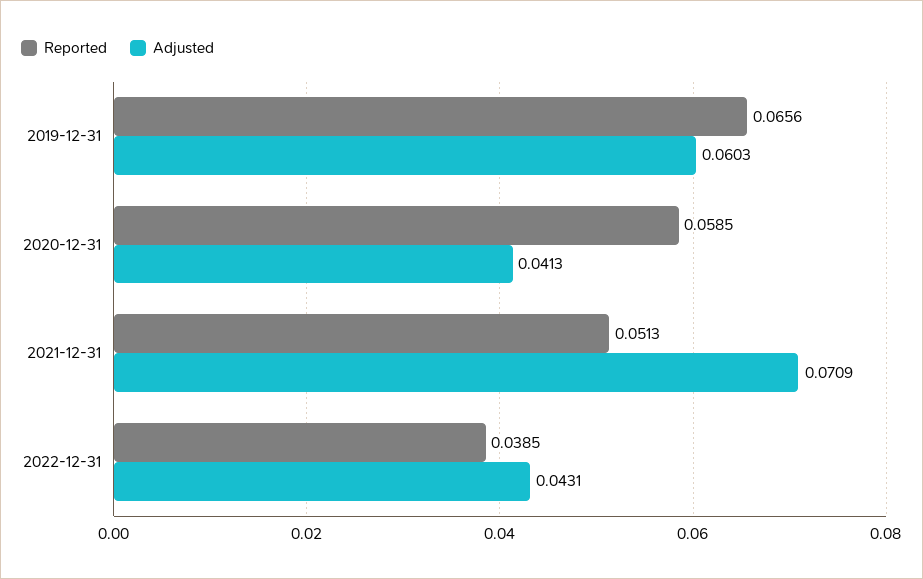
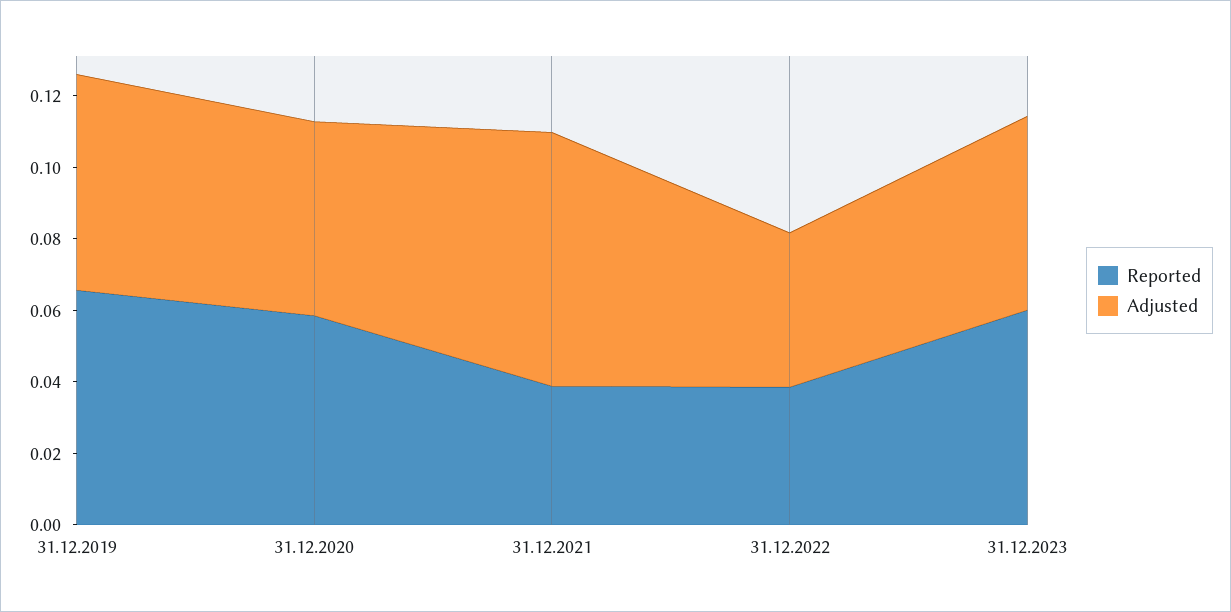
Adjusted, 2020-12-31: 0.0413 -> 0.055
Reported, 2021-12-31: 0.0513 -> 0.04
Reported, 31.12.2023: none -> 0.06
Adjusted, 31.12.2023: none -> 0.055

